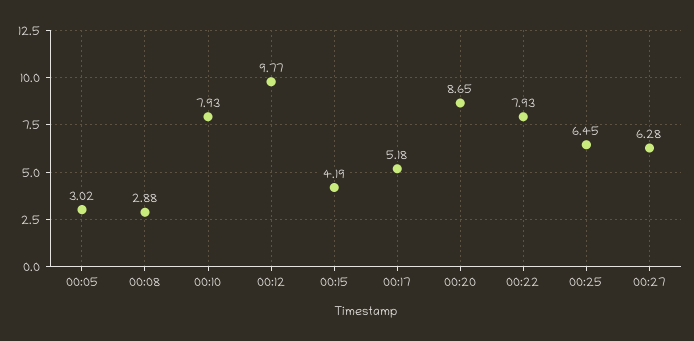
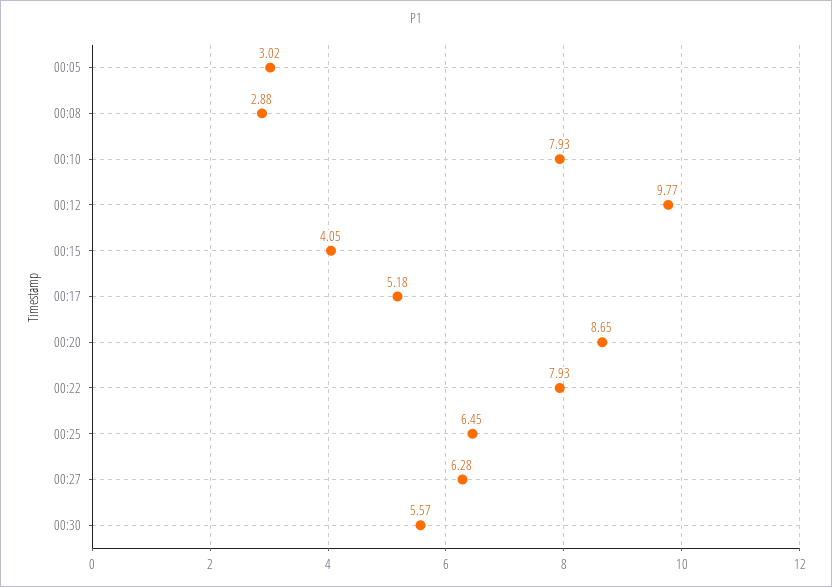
00:15: 4.19 -> 4.05
00:30: none -> 5.57

